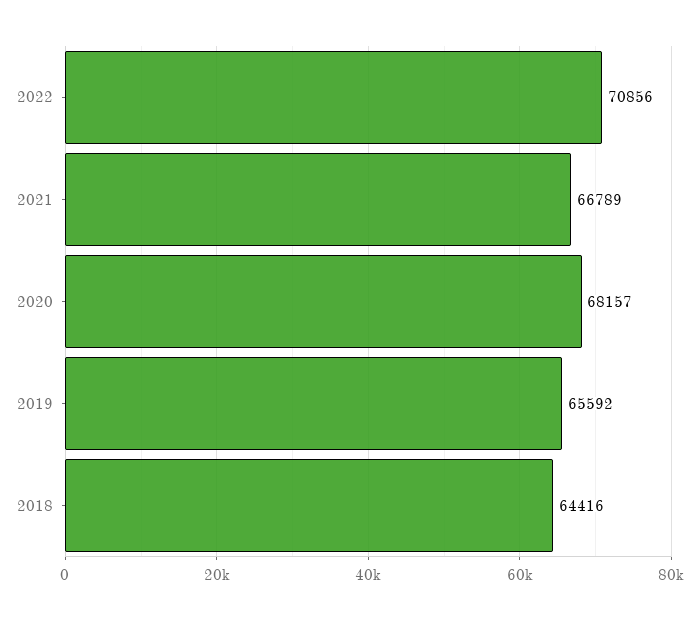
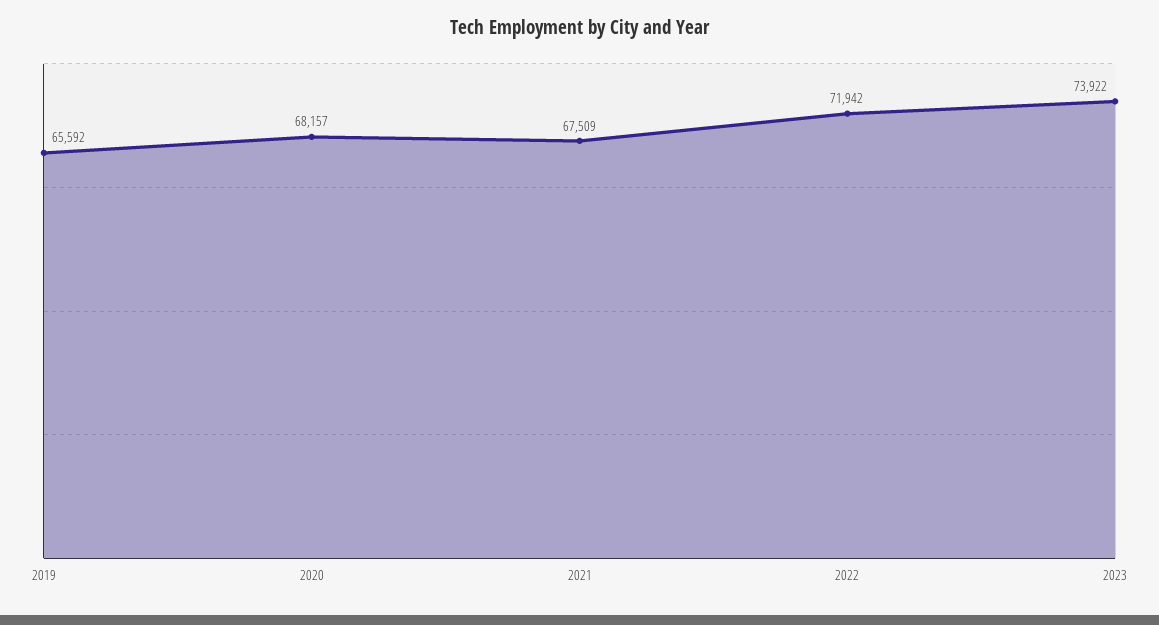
2022: 70856 -> 71942
2021: 66789 -> 67509
2018: 64416 -> none
2023: none -> 73922

